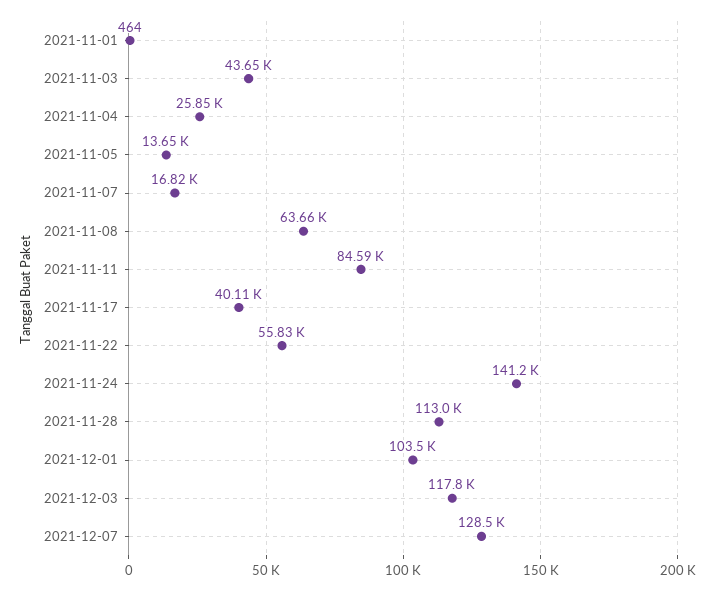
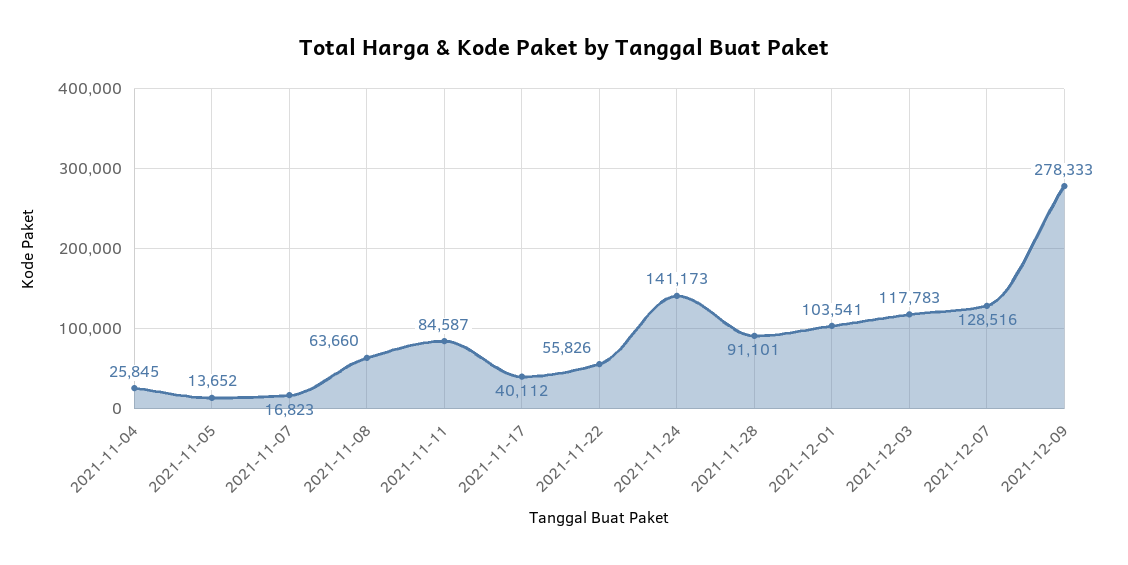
2021-11-01: 464 -> none
2021-11-03: 43650 -> none
2021-11-28: 113000 -> 91101
2021-12-09: none -> 278333

